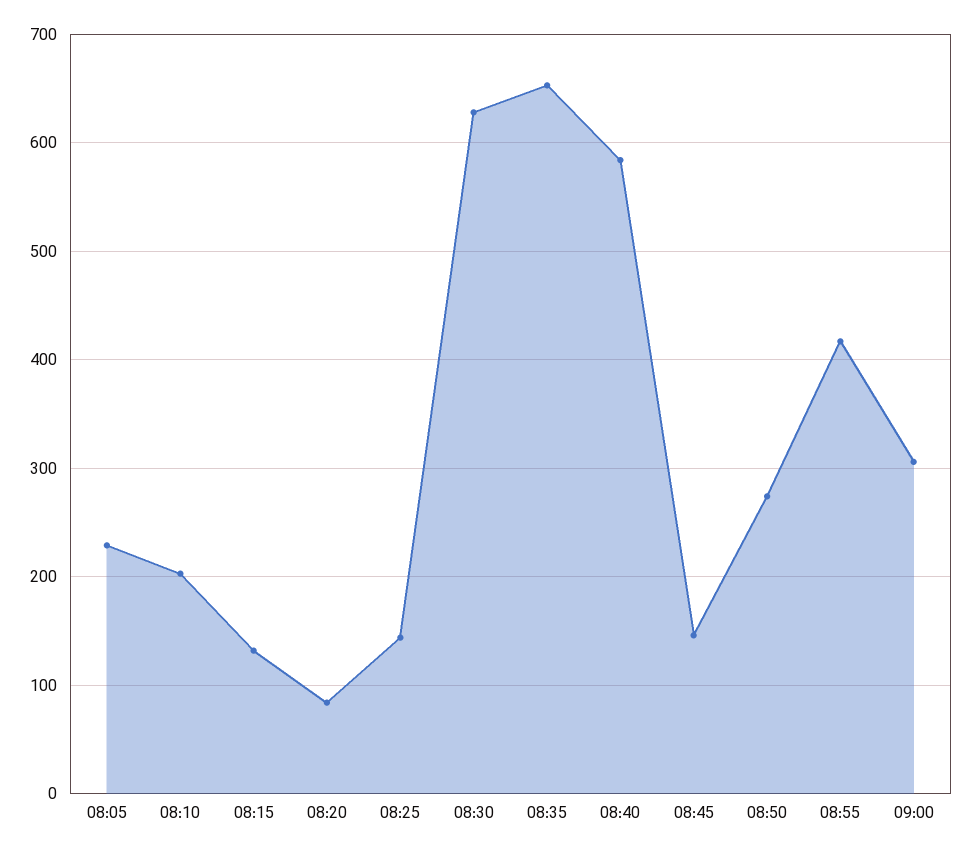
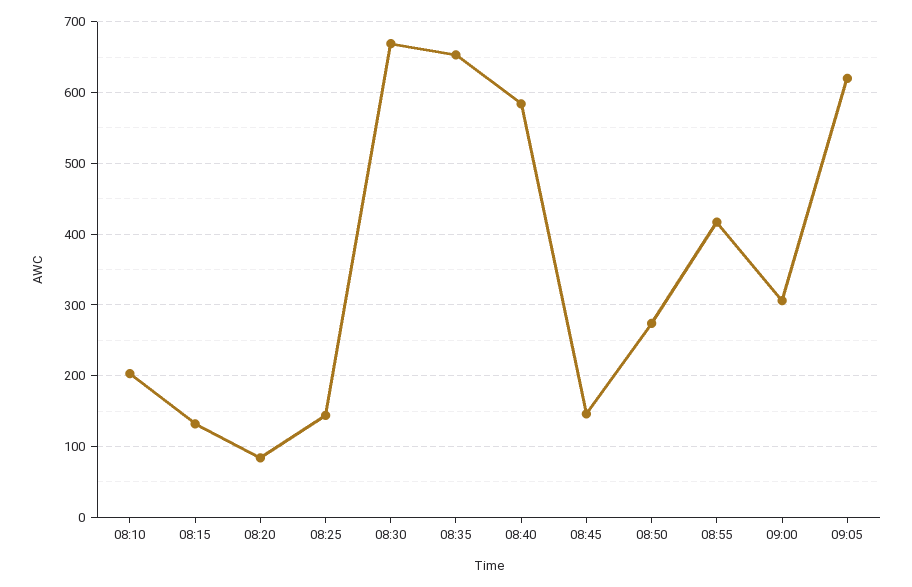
08:05: 230 -> none
08:30: 630 -> 670
09:05: none -> 620

